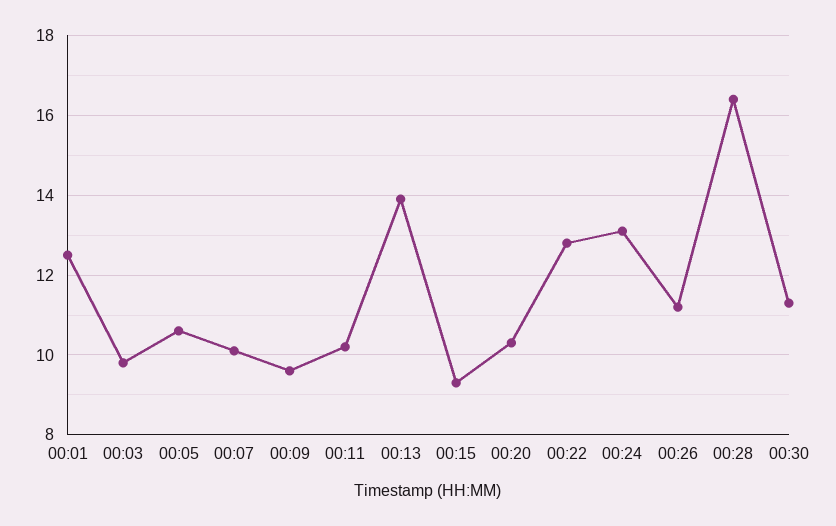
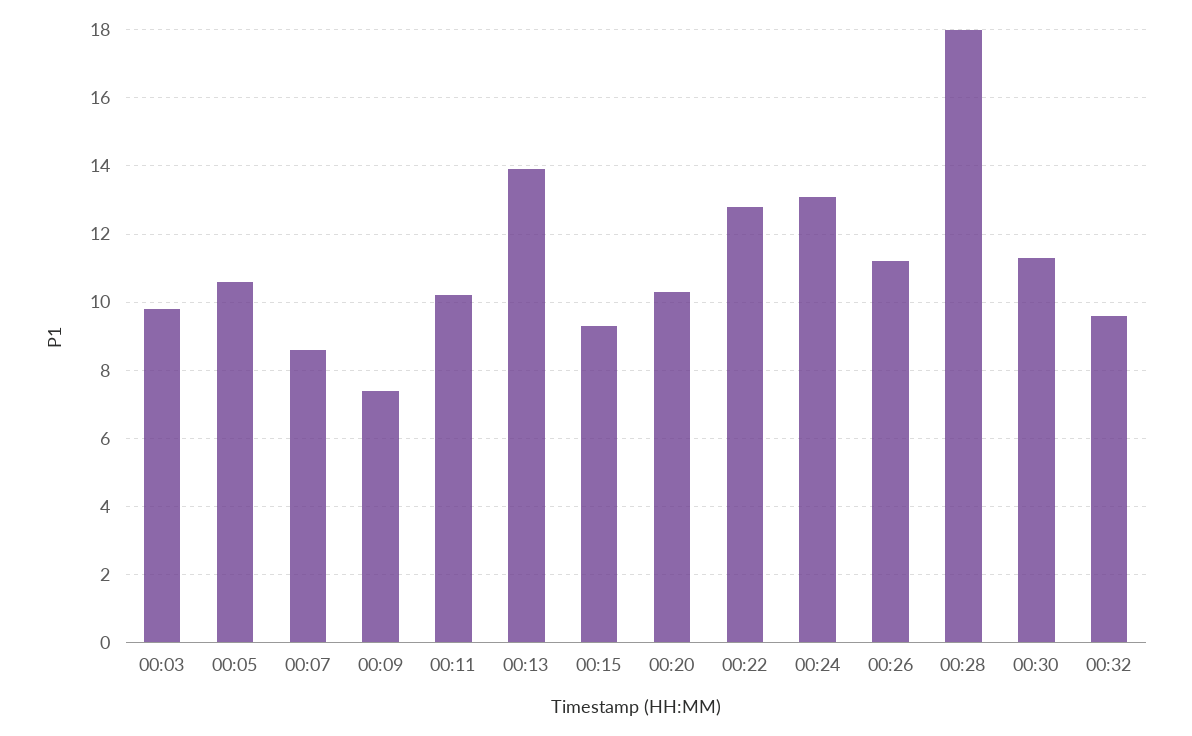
00:01: 12.5 -> none
00:07: 10 -> 8.5
00:09: 9.5 -> 7.5
00:28: 16.5 -> 18
00:32: none -> 9.5

